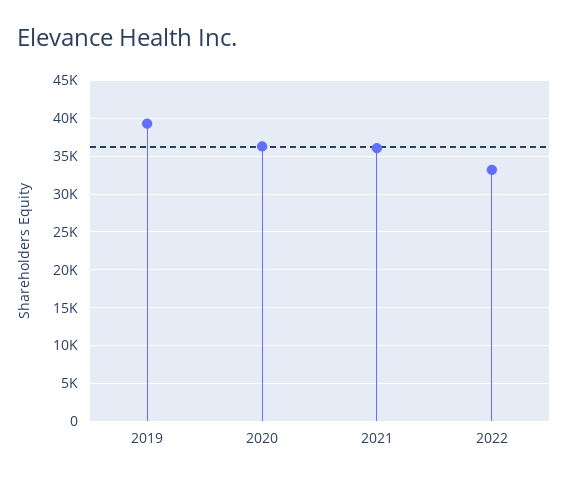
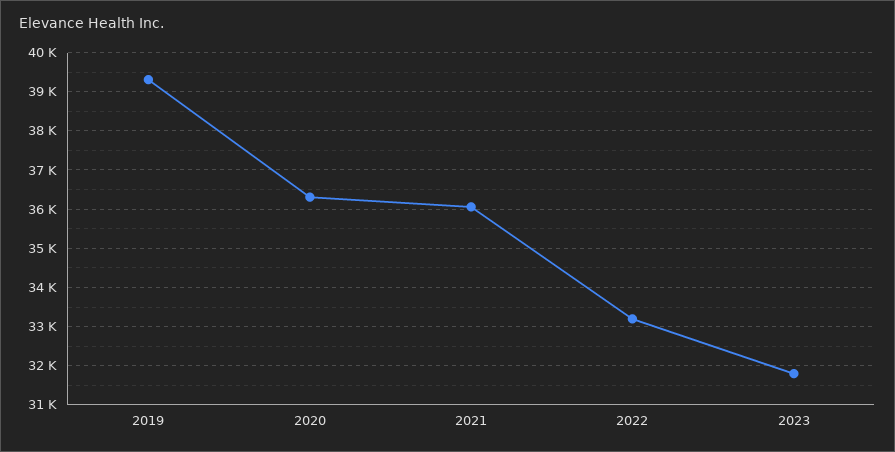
2023: none -> 31800

